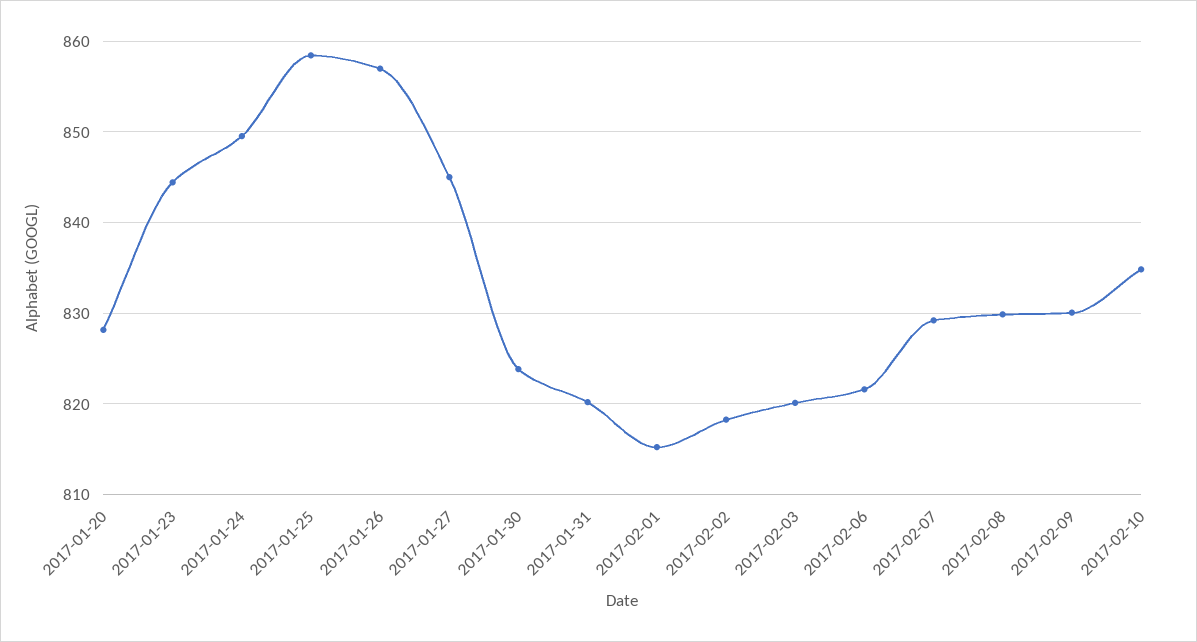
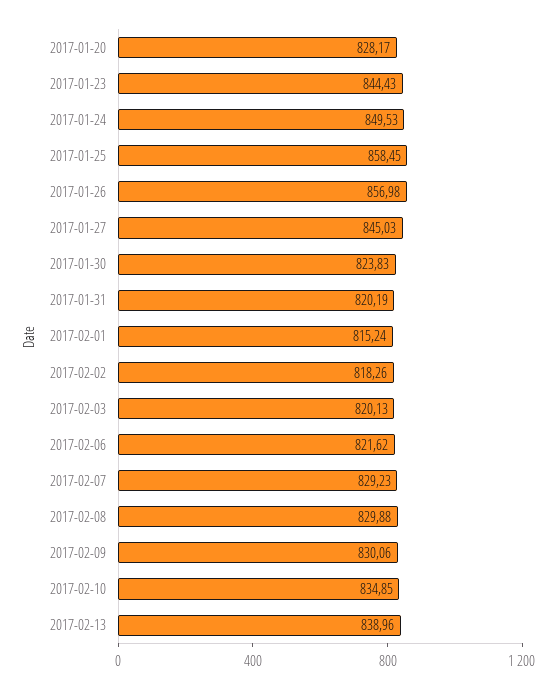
2017-02-13: none -> 838.96

